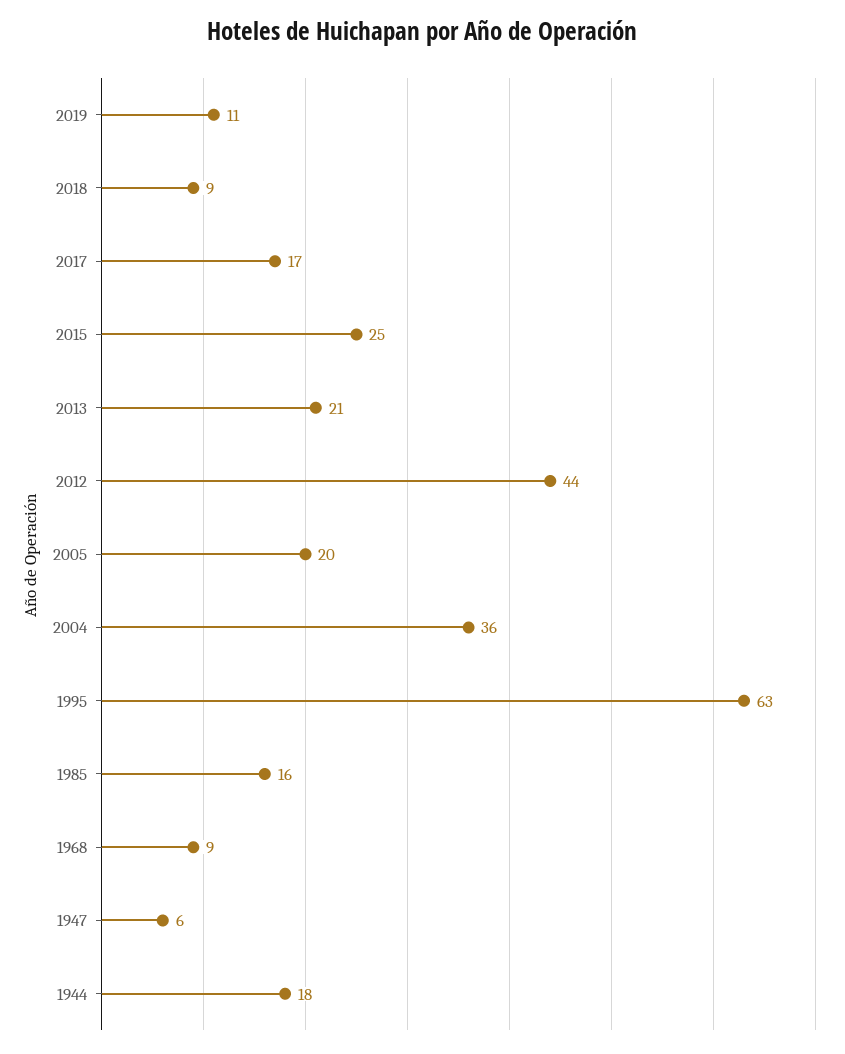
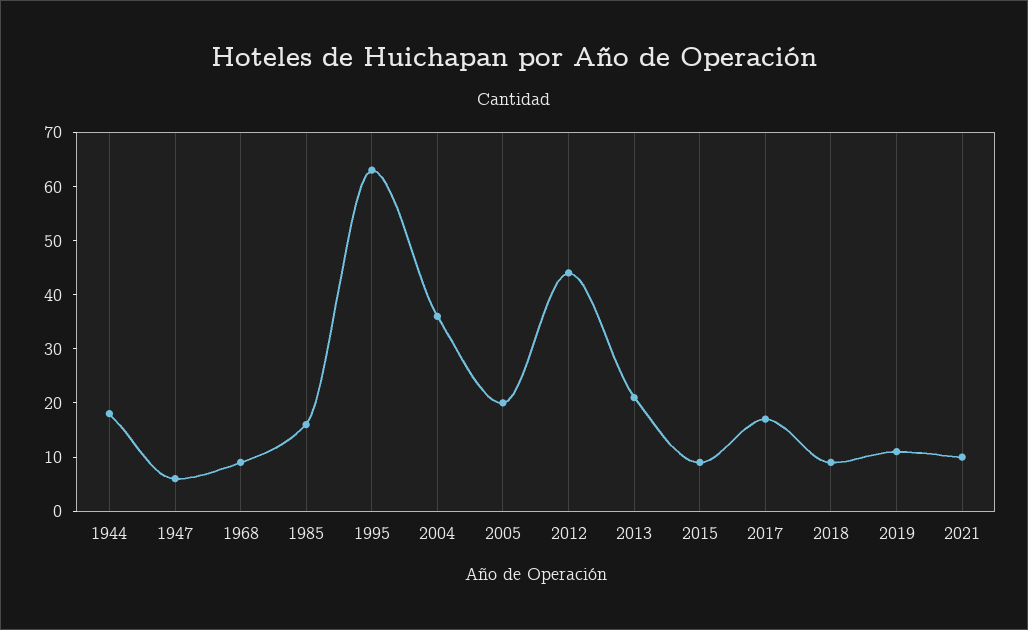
2015: 25 -> 10
2021: none -> 10

